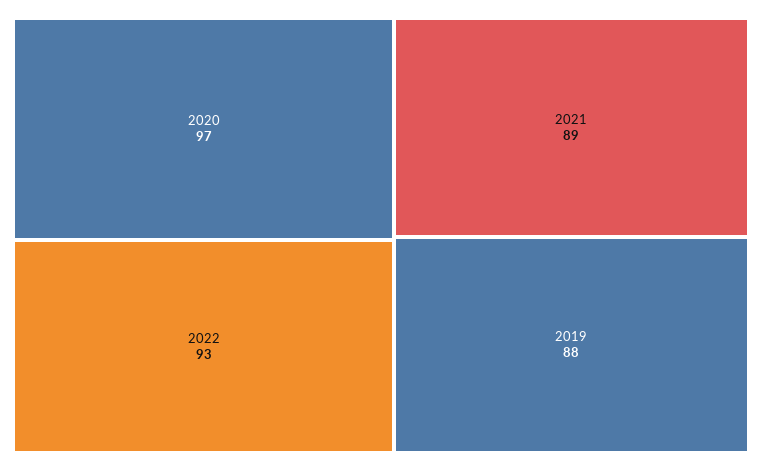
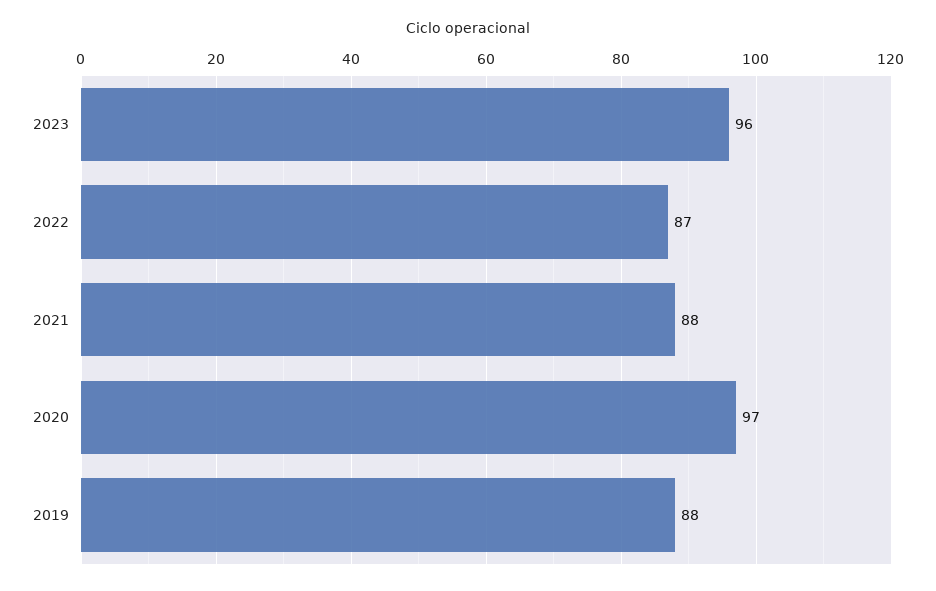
2022: 93 -> 87
2021: 89 -> 88
2023: none -> 96

